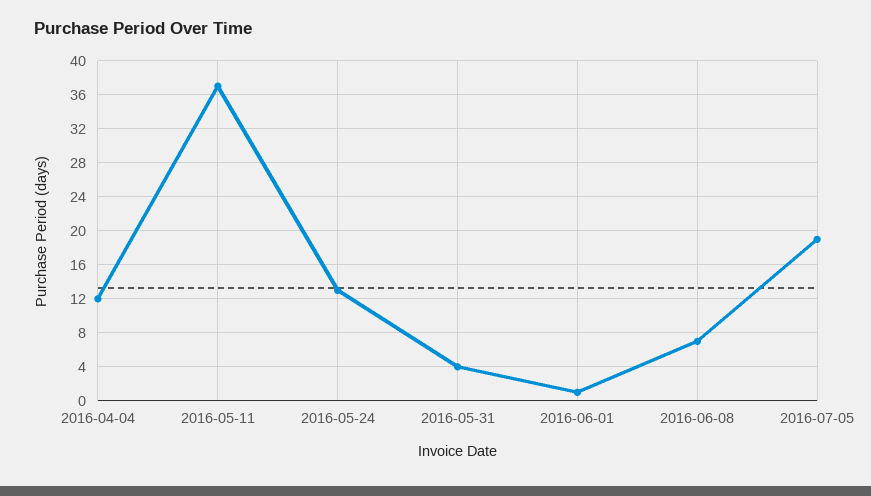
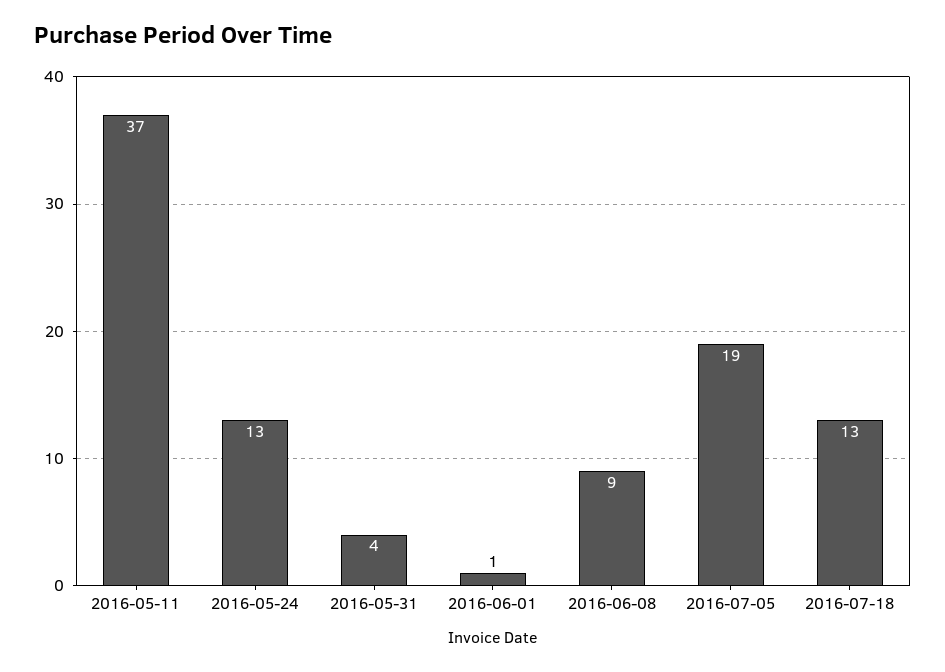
2016-04-04: 12 -> none
2016-06-08: 7 -> 9
2016-07-18: none -> 13

